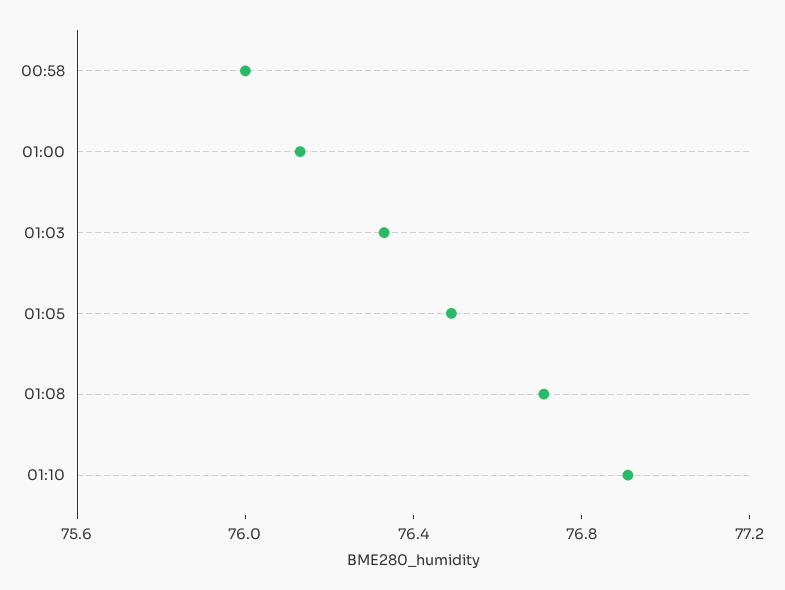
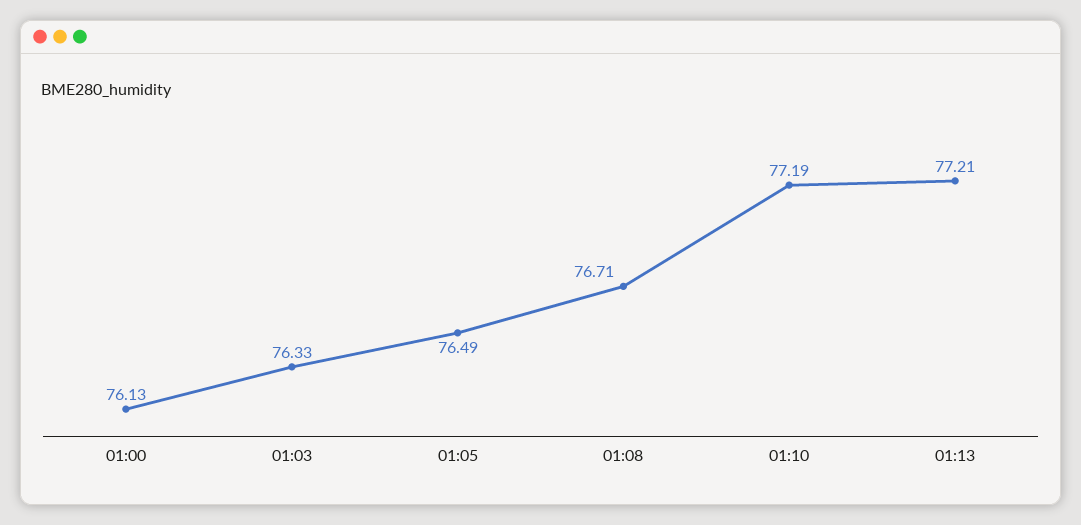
00:58: 76 -> none
01:10: 76.9 -> 77.19
01:13: none -> 77.21

